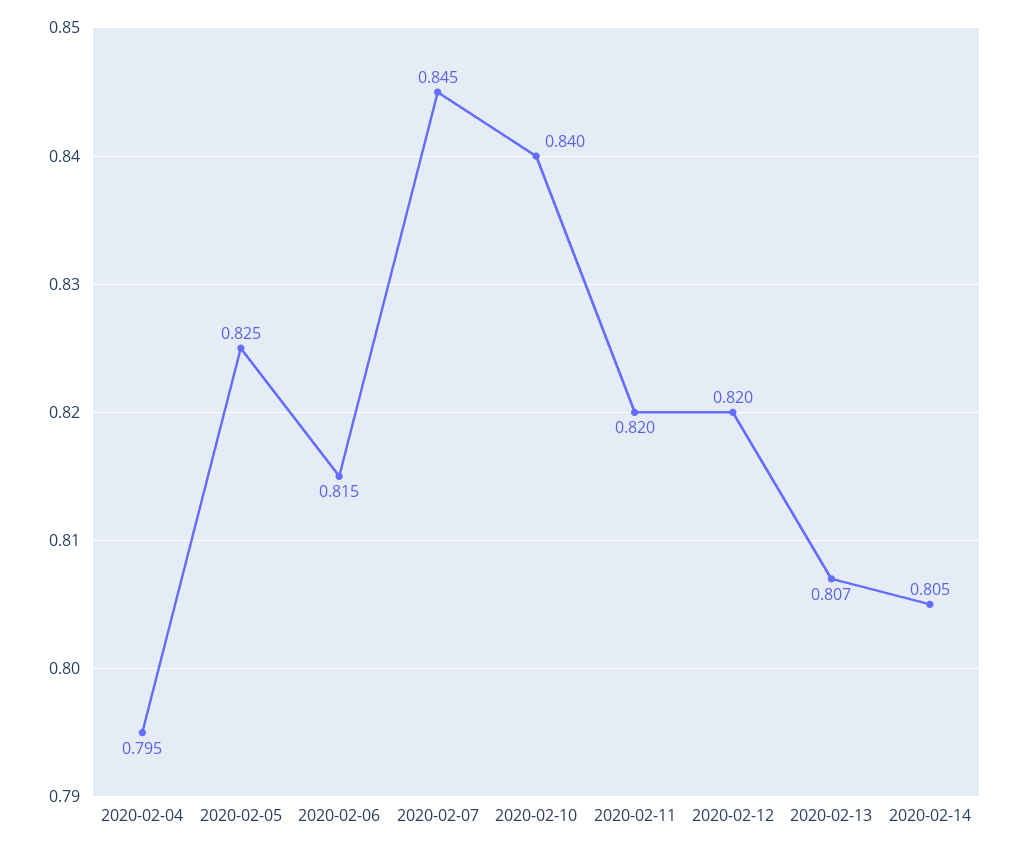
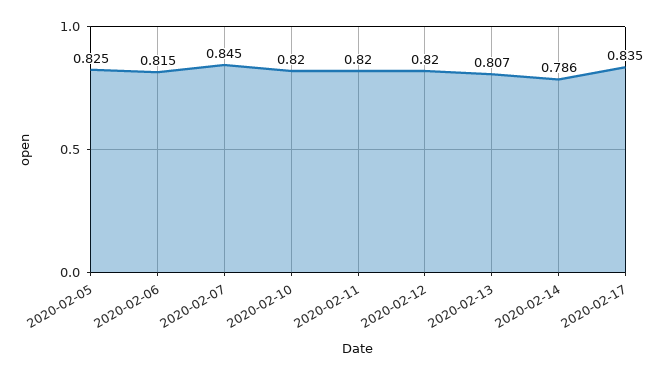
2020-02-04: 0.795 -> none
2020-02-10: 0.84 -> 0.82
2020-02-14: 0.805 -> 0.786
2020-02-17: none -> 0.835

